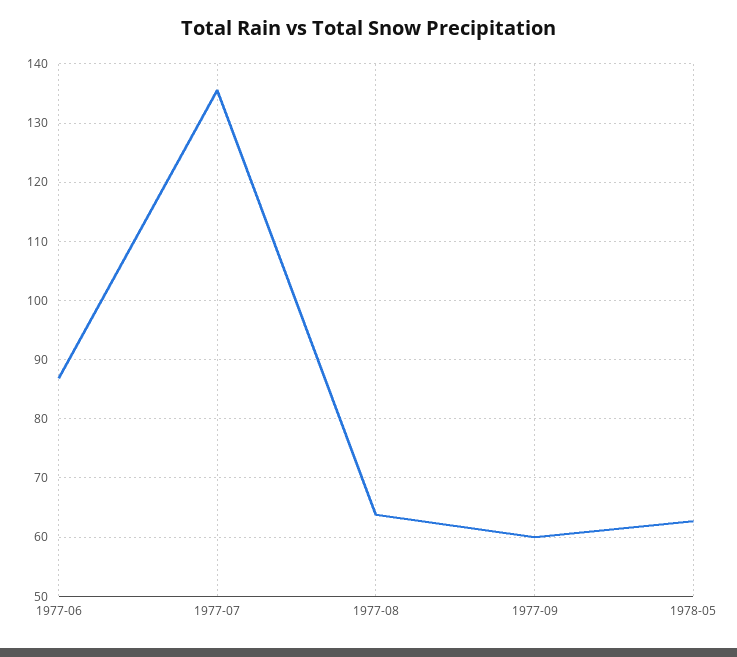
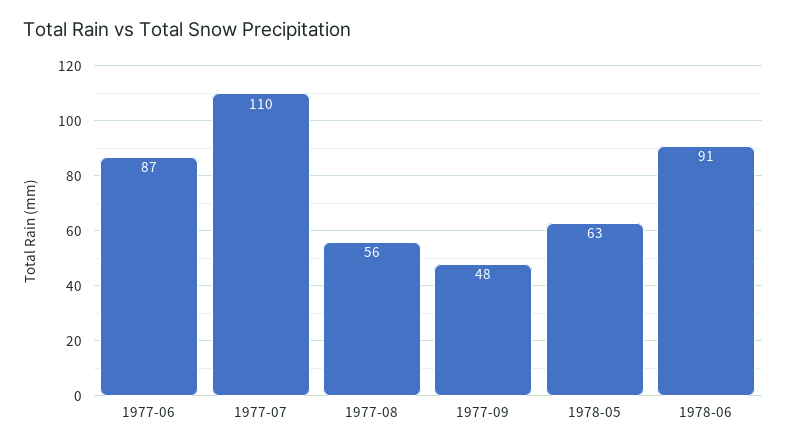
1977-07: 136 -> 110
1977-08: 64 -> 56
1977-09: 60 -> 48
1978-06: none -> 91

